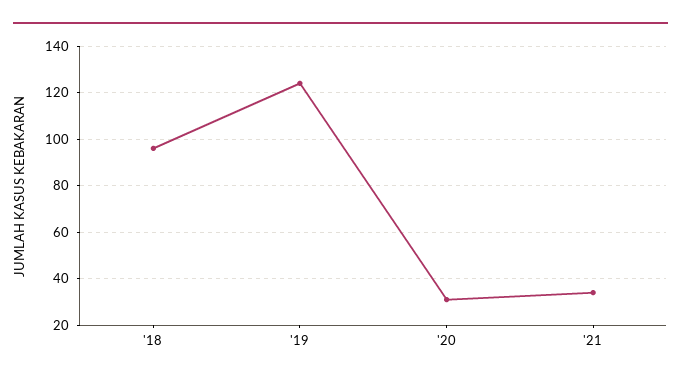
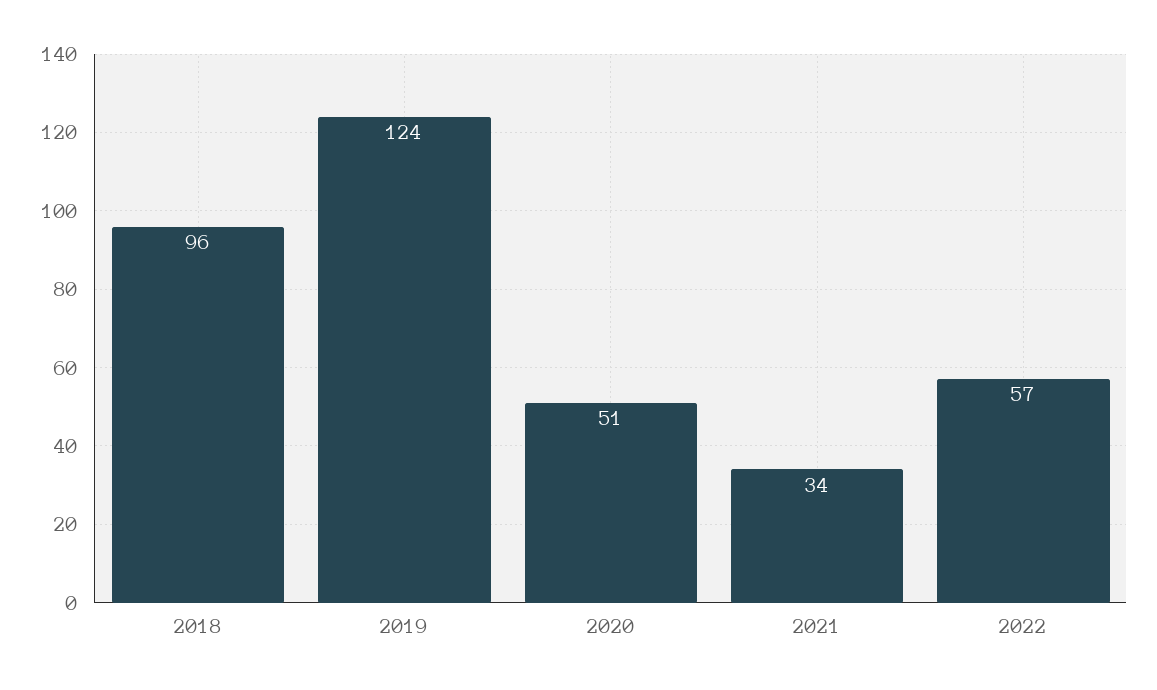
'20: 30 -> 51
2022: none -> 57

